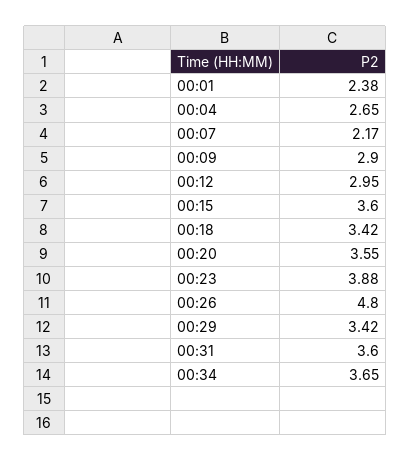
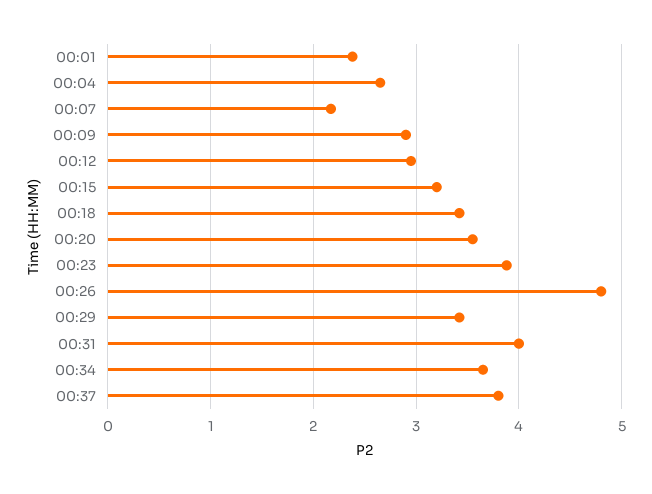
00:15: 3.6 -> 3.2
00:31: 3.6 -> 4
00:37: none -> 3.8

